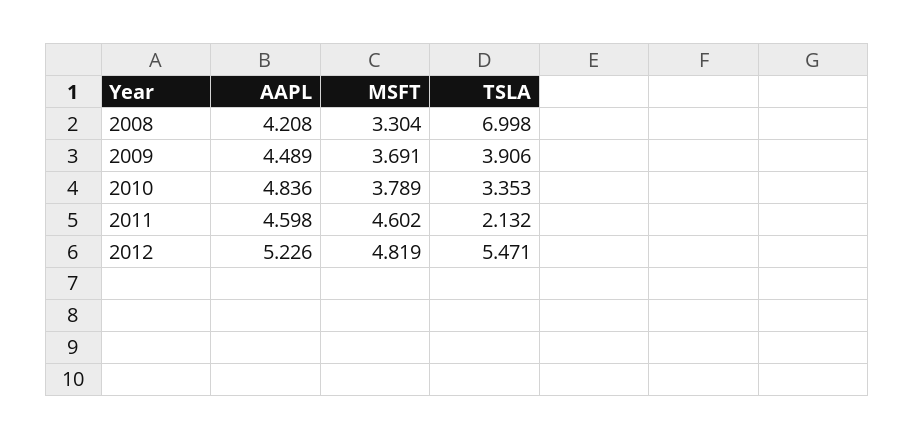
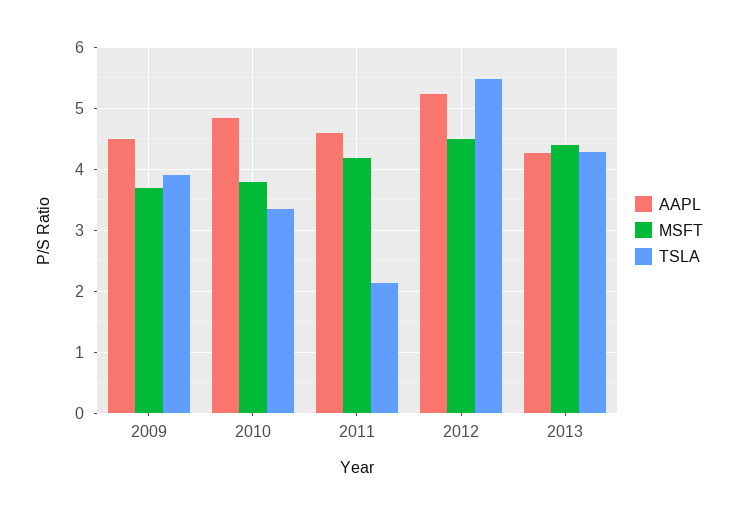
AAPL, 2008: 4.208 -> none
MSFT, 2008: 3.304 -> none
TSLA, 2008: 6.998 -> none
MSFT, 2011: 4.602 -> 4.2
MSFT, 2012: 4.819 -> 4.5
AAPL, 2013: none -> 4.3
MSFT, 2013: none -> 4.4
TSLA, 2013: none -> 4.3

